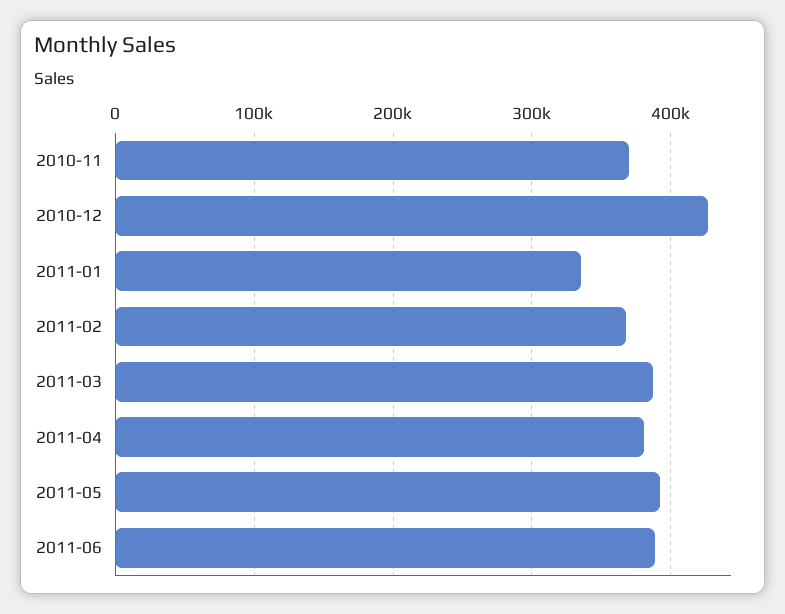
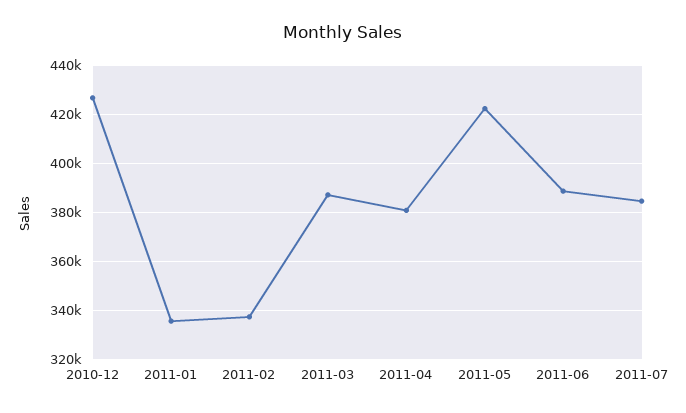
2010-11: 370000 -> none
2011-02: 370000 -> 337500
2011-05: 390000 -> 422500
2011-07: none -> 385000

